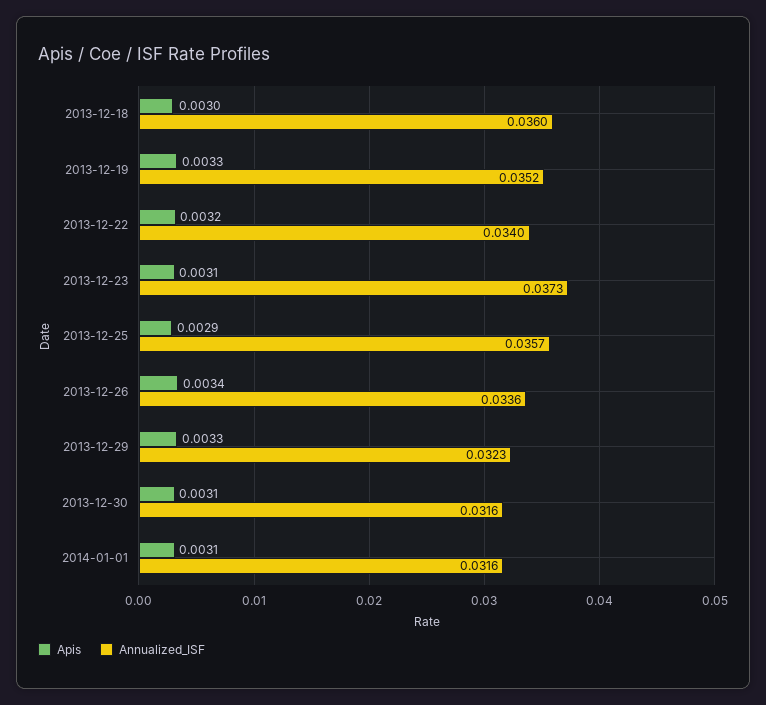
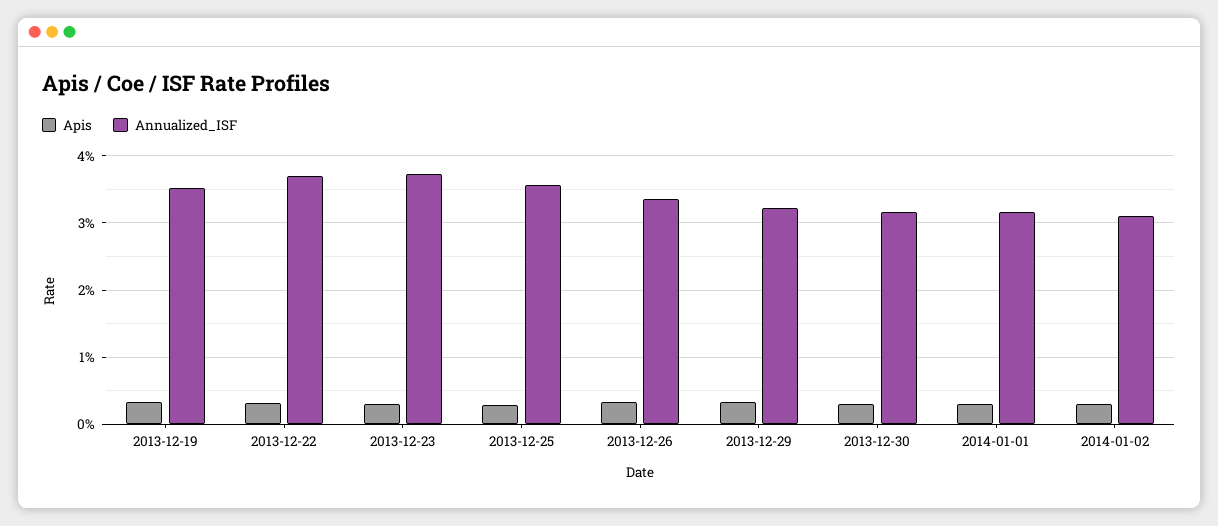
Apis, 2013-12-18: 0.003 -> none
Annualized_ISF, 2013-12-18: 0.036 -> none
Annualized_ISF, 2013-12-22: 0.034 -> 0.037
Apis, 2014-01-02: none -> 0.003
Annualized_ISF, 2014-01-02: none -> 0.031

